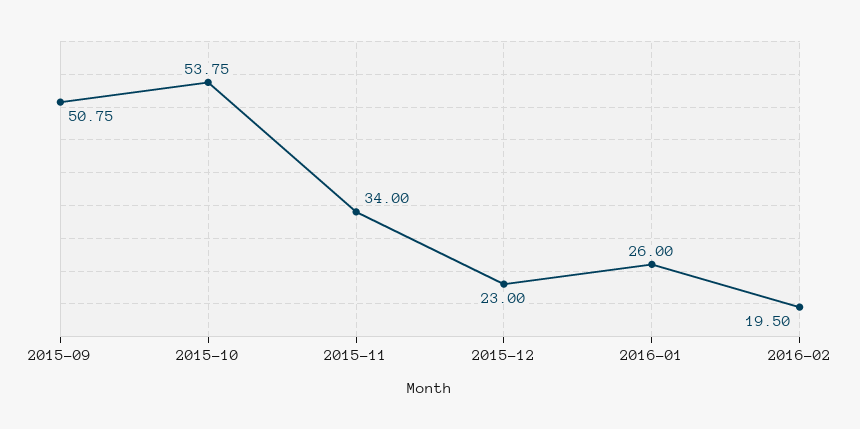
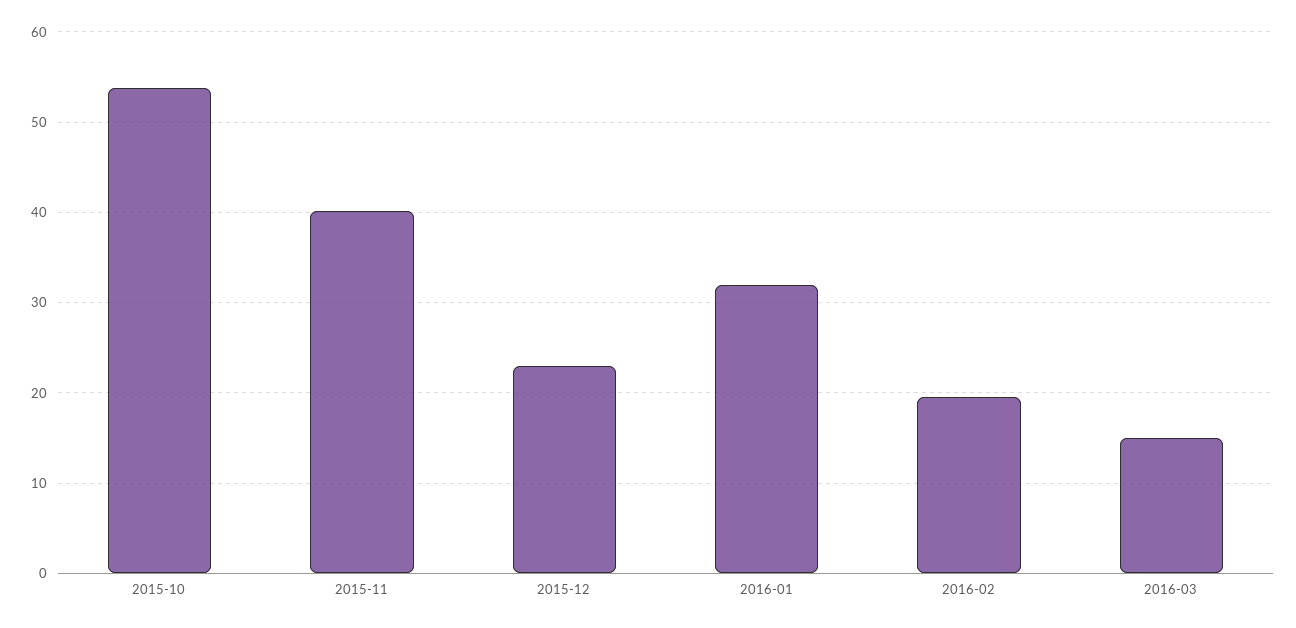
2015-09: 50.75 -> none
2015-11: 34 -> 40
2016-01: 26 -> 32
2016-03: none -> 15

